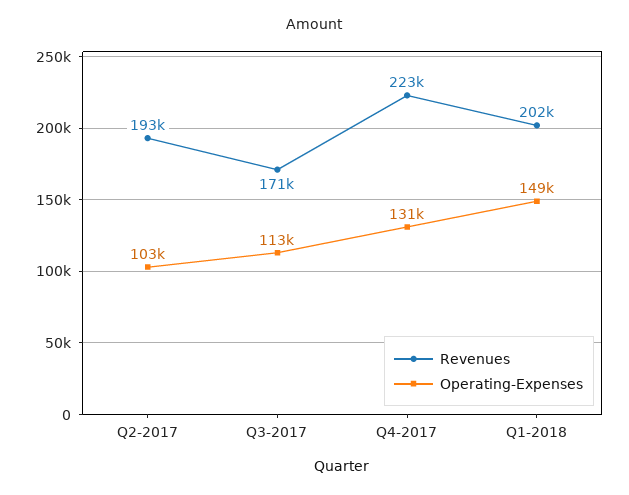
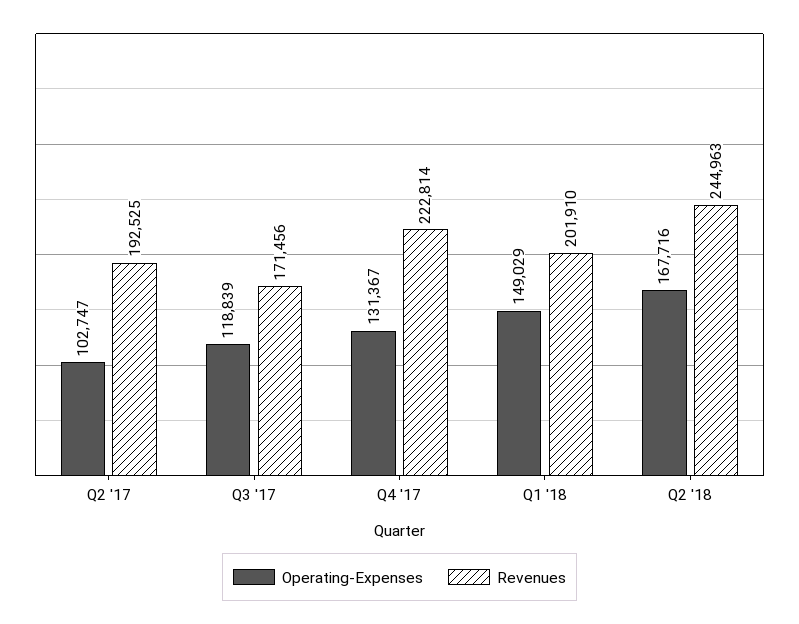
Operating-Expenses, Q3-2017: 113000 -> 118839
Operating-Expenses, Q2 '18: none -> 167716
Revenues, Q2 '18: none -> 244963

